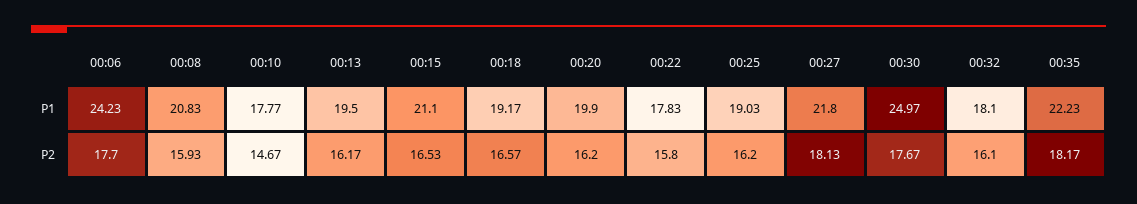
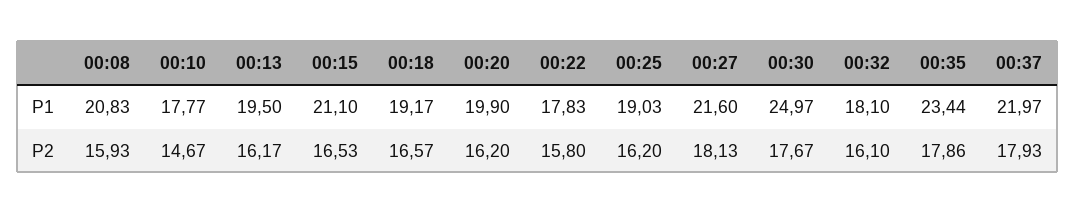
00:06, P1: 24.23 -> none
00:27, P1: 21.8 -> 21.6
00:35, P1: 22.23 -> 23.44
00:06, P2: 17.7 -> none
00:35, P2: 18.17 -> 17.86
00:37, P1: none -> 21.97
00:37, P2: none -> 17.93

